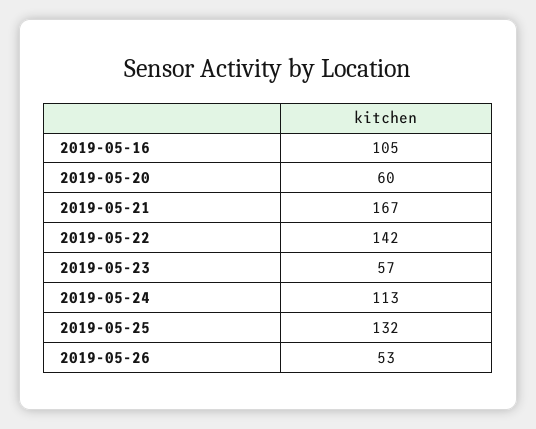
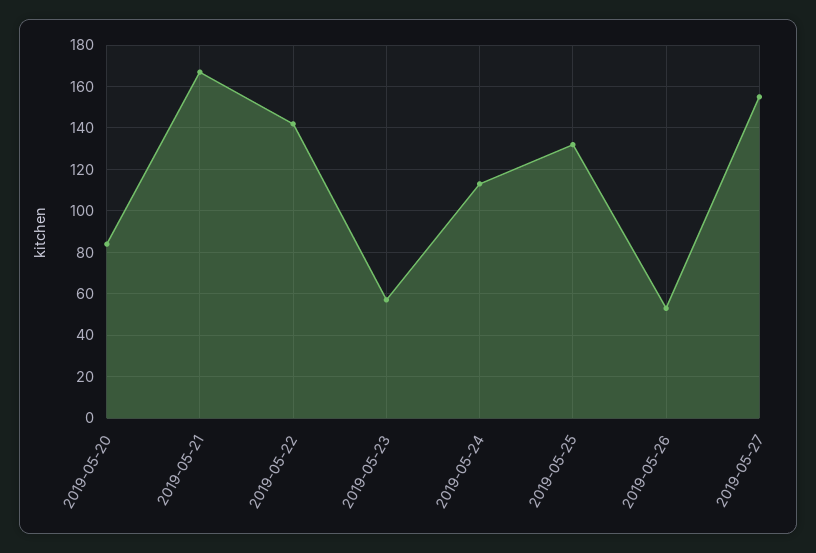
2019-05-16: 105 -> none
2019-05-20: 60 -> 85
2019-05-27: none -> 155

